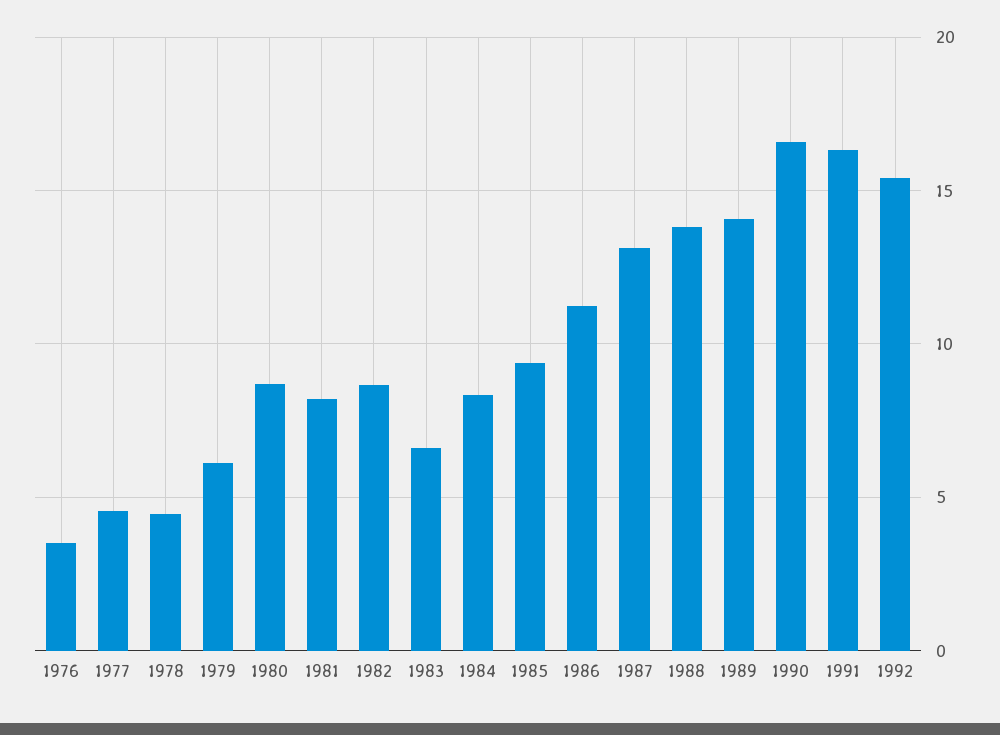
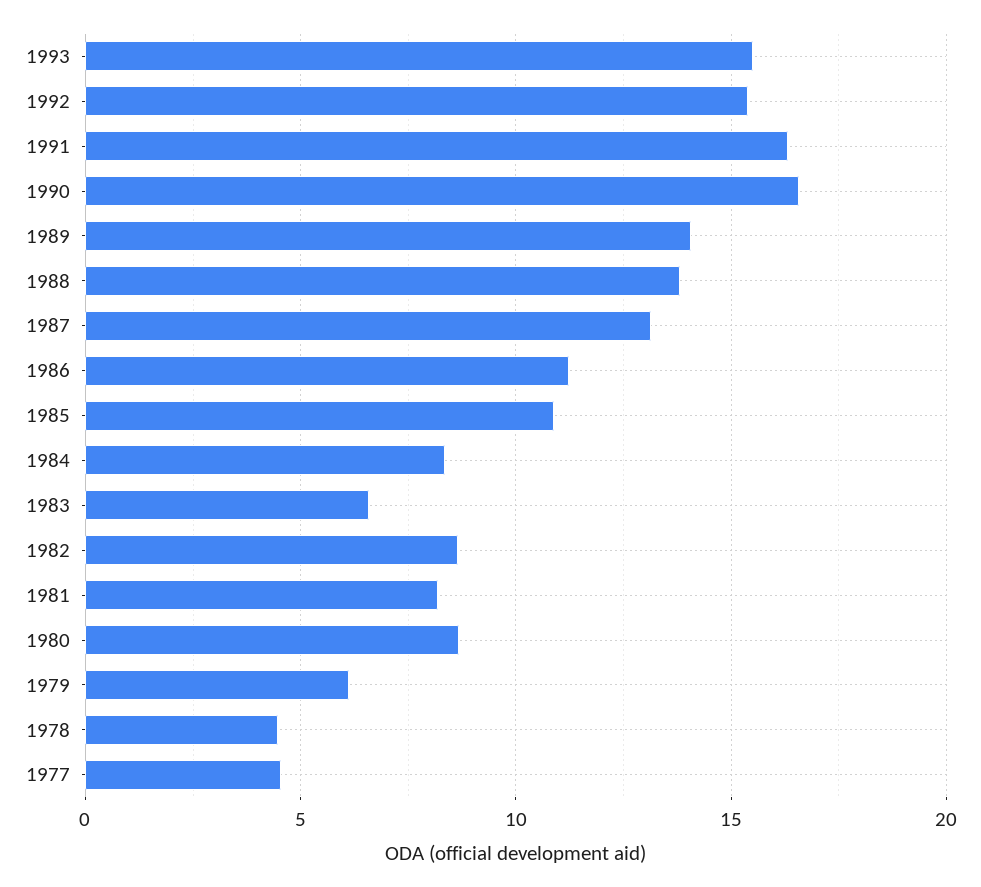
1976: 3.5 -> none
1985: 9.5 -> 11
1993: none -> 15.5

